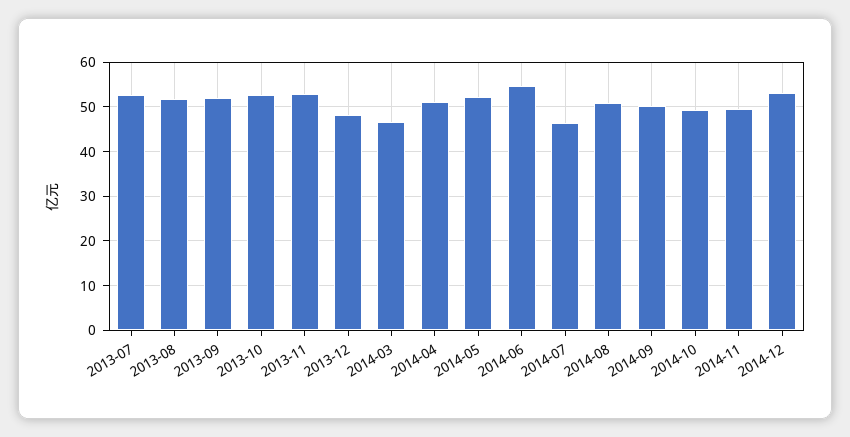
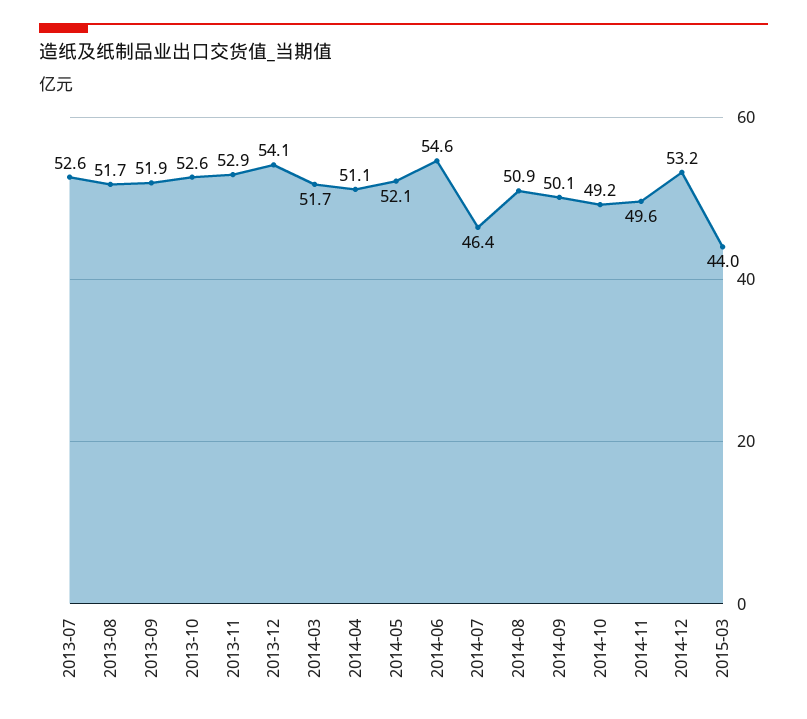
2013-12: 48 -> 54.1
2014-03: 46 -> 51.7
2015-03: none -> 44

